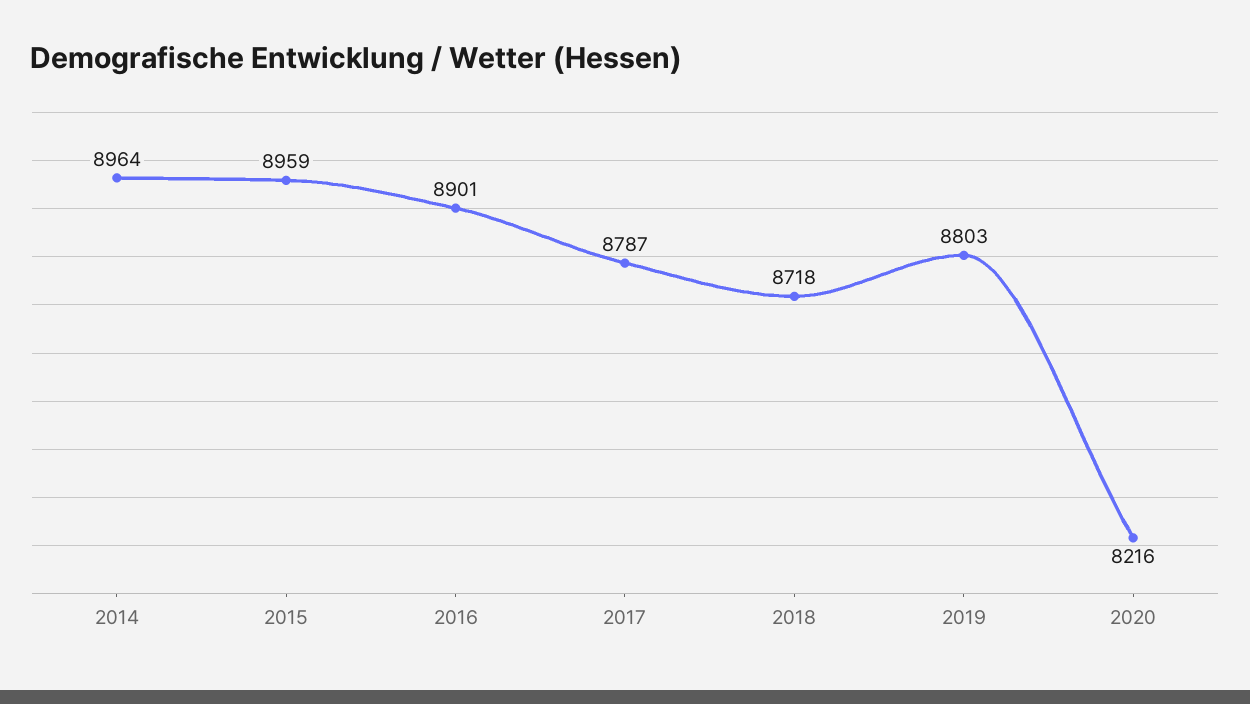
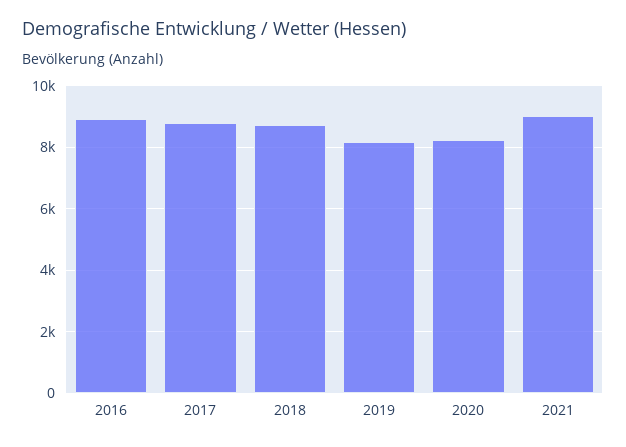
2014: 8964 -> none
2015: 8959 -> none
2019: 8803 -> 8200
2021: none -> 9000

